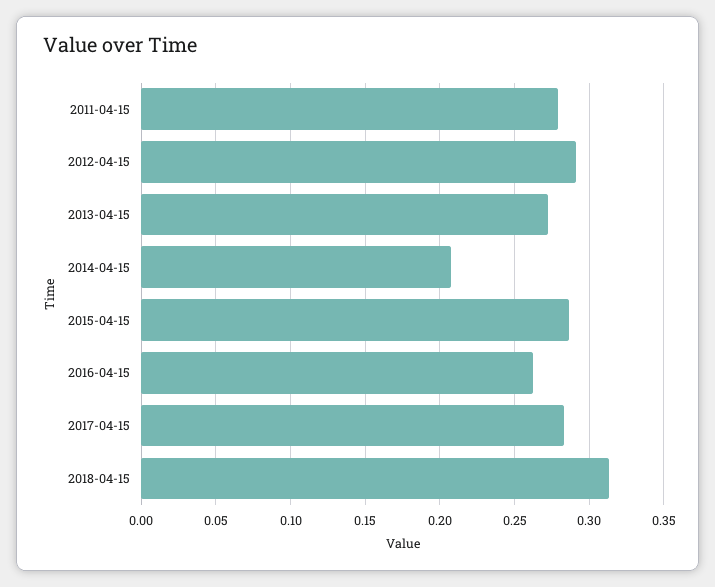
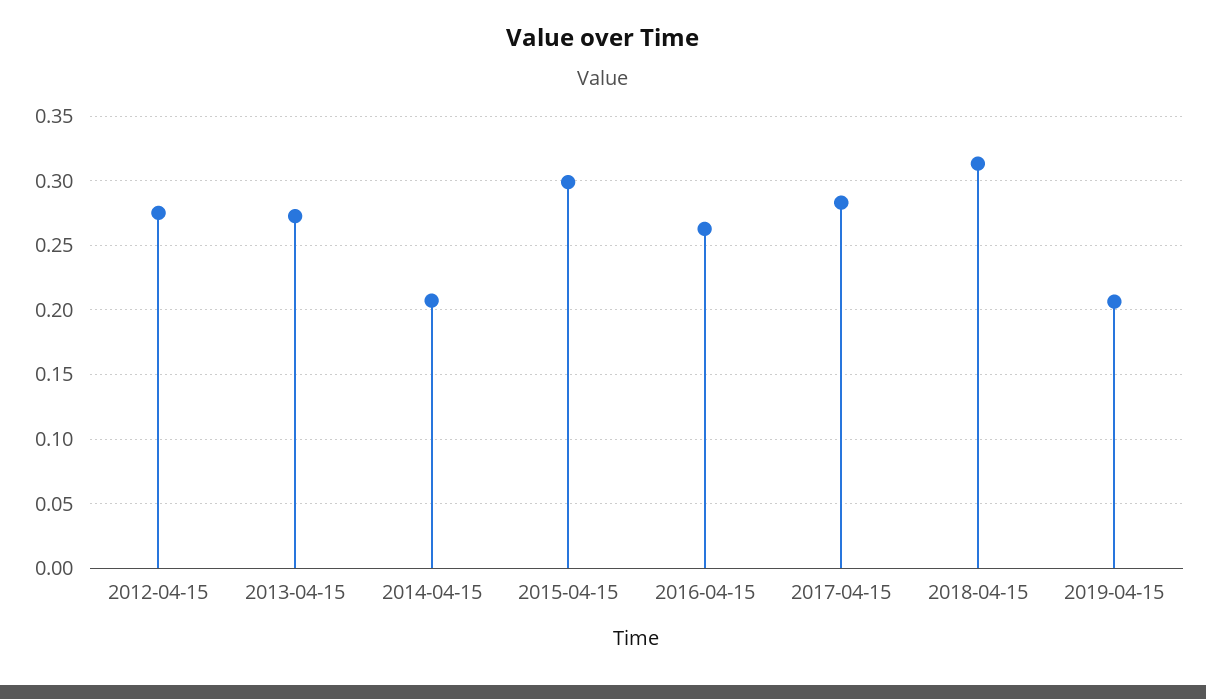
2011-04-15: 0.28 -> none
2012-04-15: 0.29 -> 0.275
2015-04-15: 0.285 -> 0.3
2019-04-15: none -> 0.205

